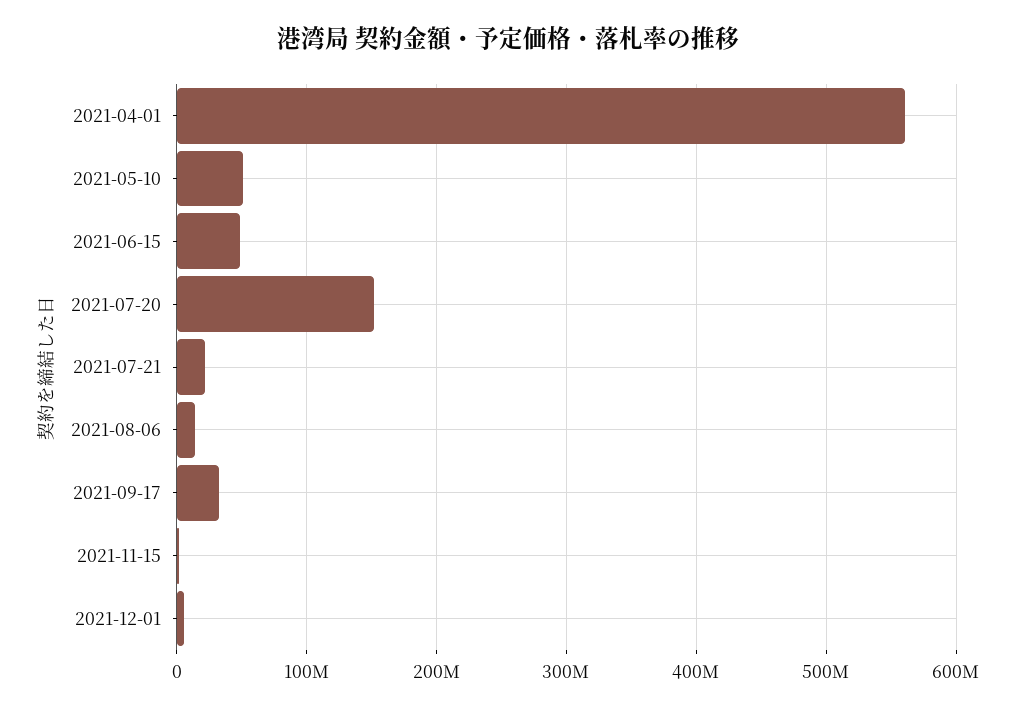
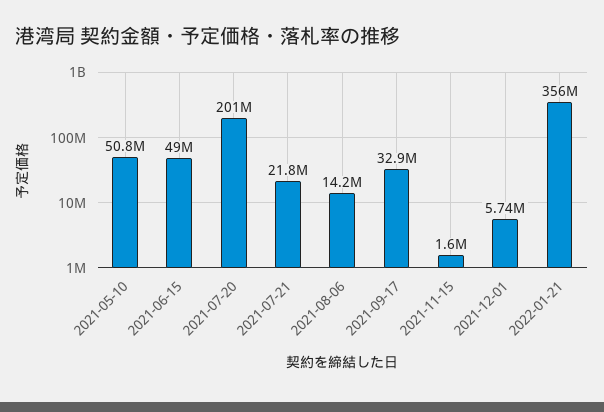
2021-04-01: 560000000 -> none
2021-07-20: 150000000 -> 201000000
2022-01-21: none -> 356000000

